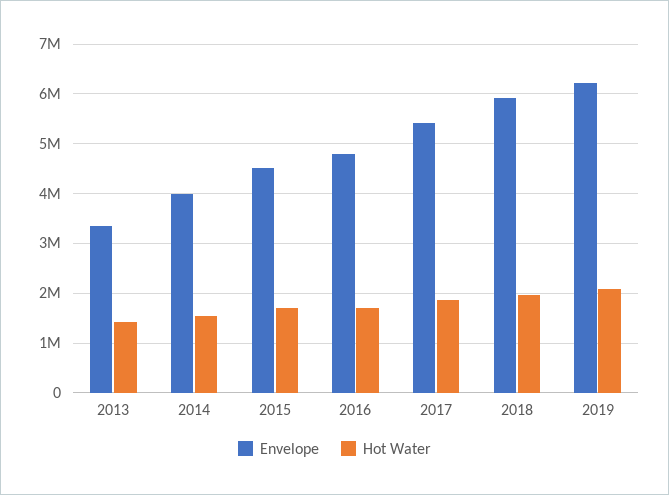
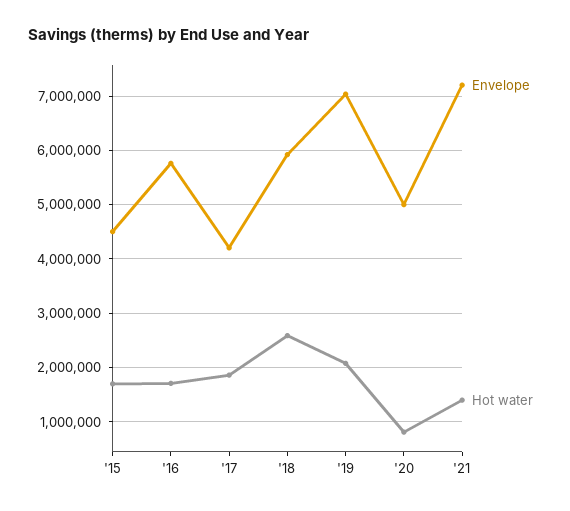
Envelope, 2013: 3400000 -> none
Hot Water, 2013: 1400000 -> none
Envelope, 2014: 4000000 -> none
Hot Water, 2014: 1600000 -> none
Envelope, 2016: 4800000 -> 5800000
Envelope, 2017: 5400000 -> 4200000
Hot Water, 2018: 2000000 -> 2600000
Envelope, 2019: 6200000 -> 7000000
Envelope, '20: none -> 5000000
Hot Water, '20: none -> 800000
Envelope, '21: none -> 7200000
Hot Water, '21: none -> 1400000

